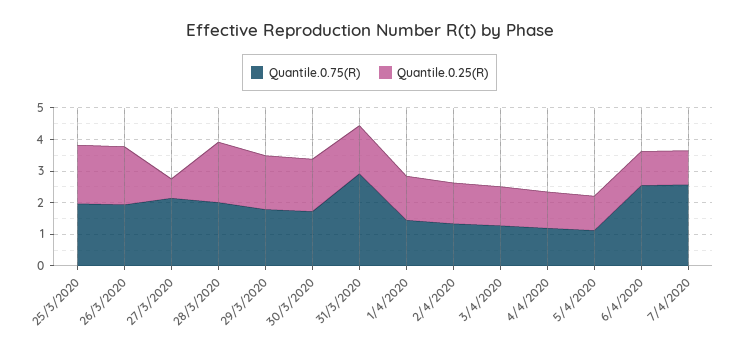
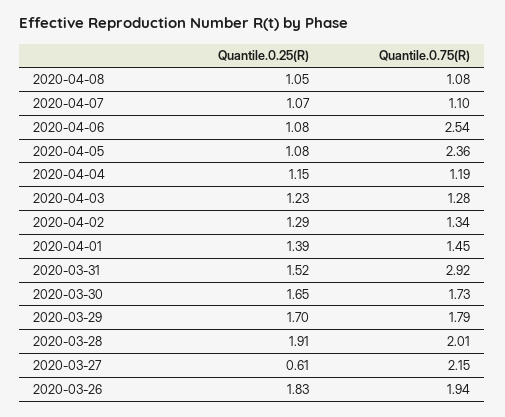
Quantile.0.75(R), 25/3/2020: 2 -> none
Quantile.0.25(R), 25/3/2020: 2 -> none
Quantile.0.75(R), 5/4/2020: 1 -> 2.36
Quantile.0.75(R), 7/4/2020: 2.5 -> 1.1
Quantile.0.25(R), 2020-04-08: none -> 1.05
Quantile.0.75(R), 2020-04-08: none -> 1.08

